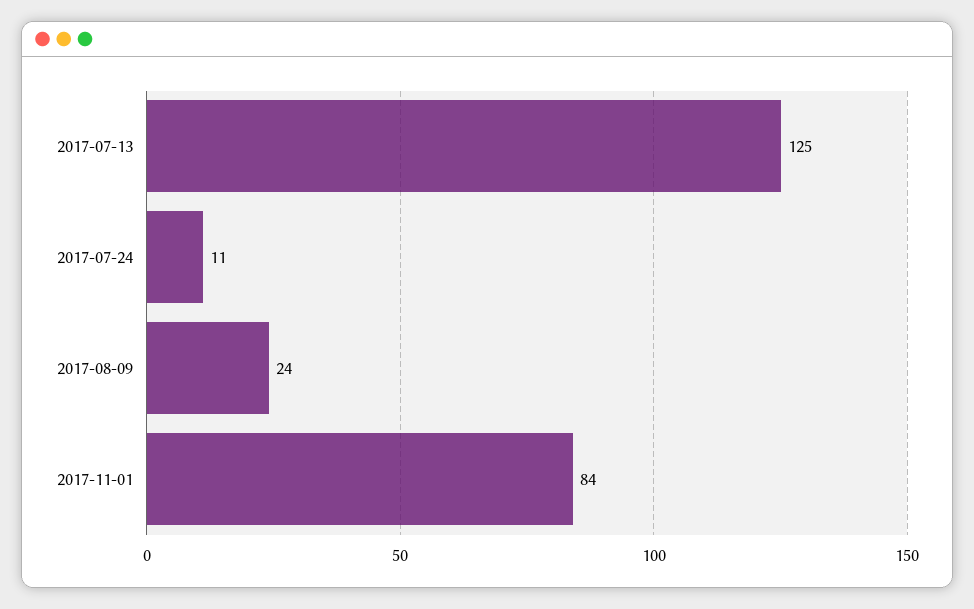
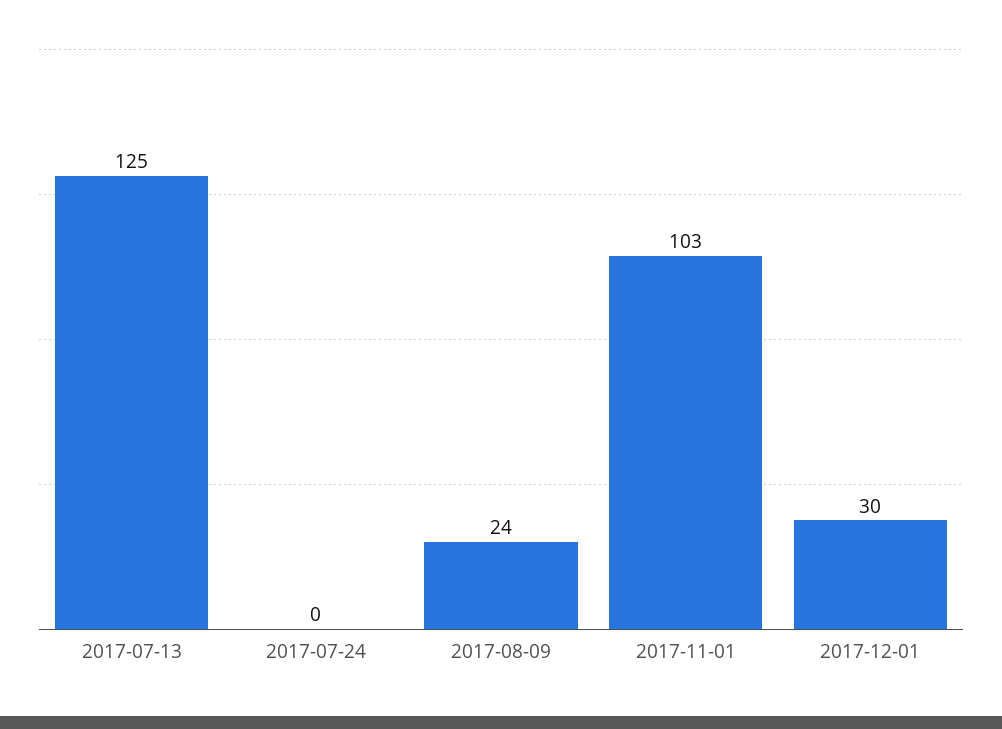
2017-07-24: 11 -> 0
2017-11-01: 84 -> 103
2017-12-01: none -> 30

